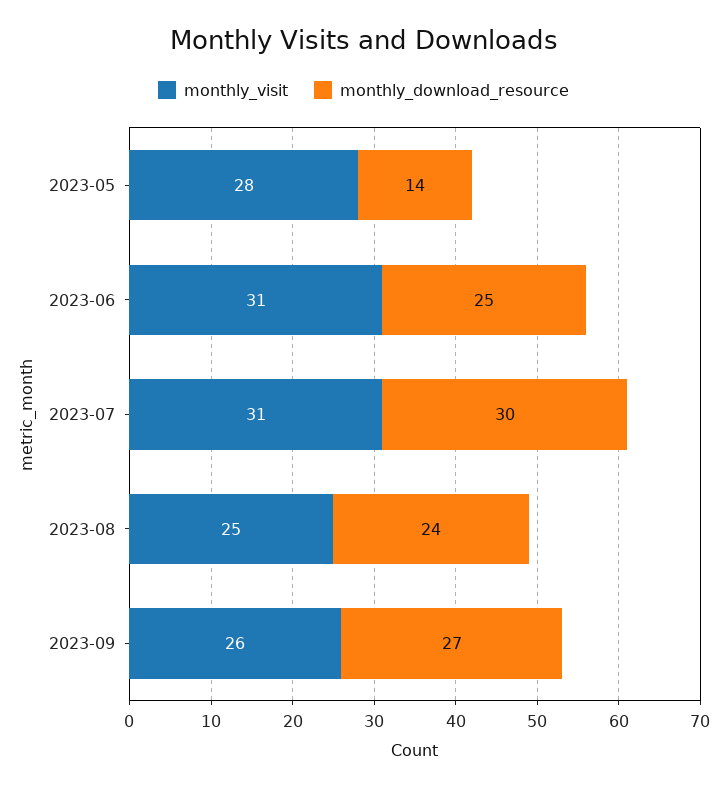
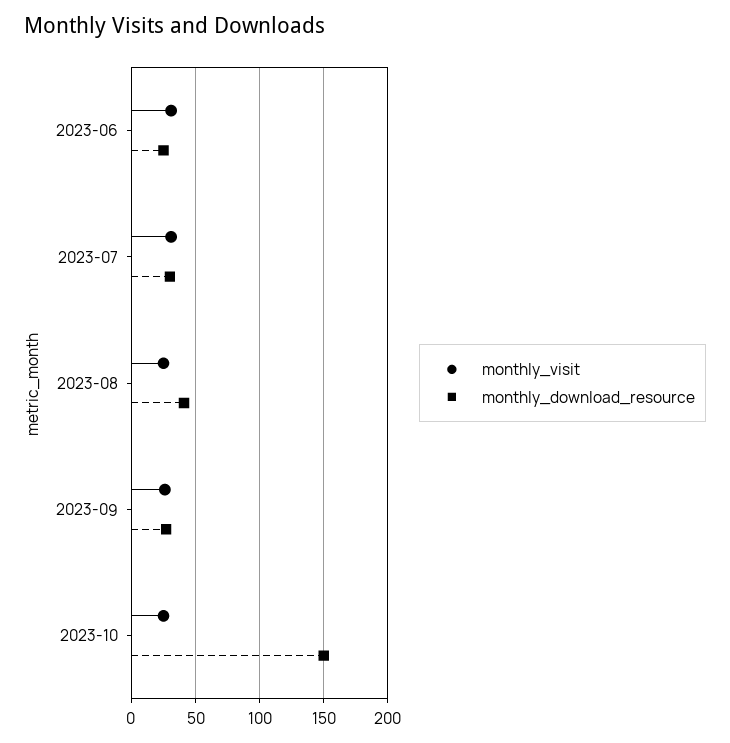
monthly_visit, 2023-05: 28 -> none
monthly_download_resource, 2023-05: 14 -> none
monthly_download_resource, 2023-08: 24 -> 40
monthly_visit, 2023-10: none -> 25
monthly_download_resource, 2023-10: none -> 150

